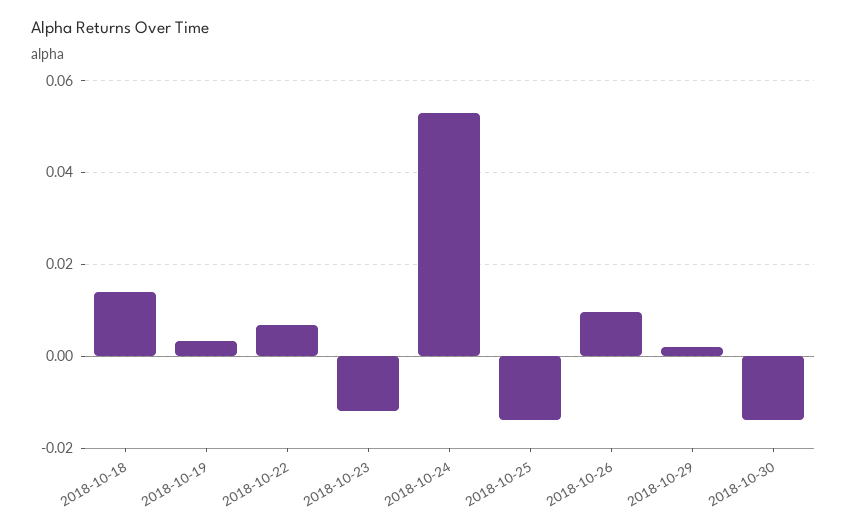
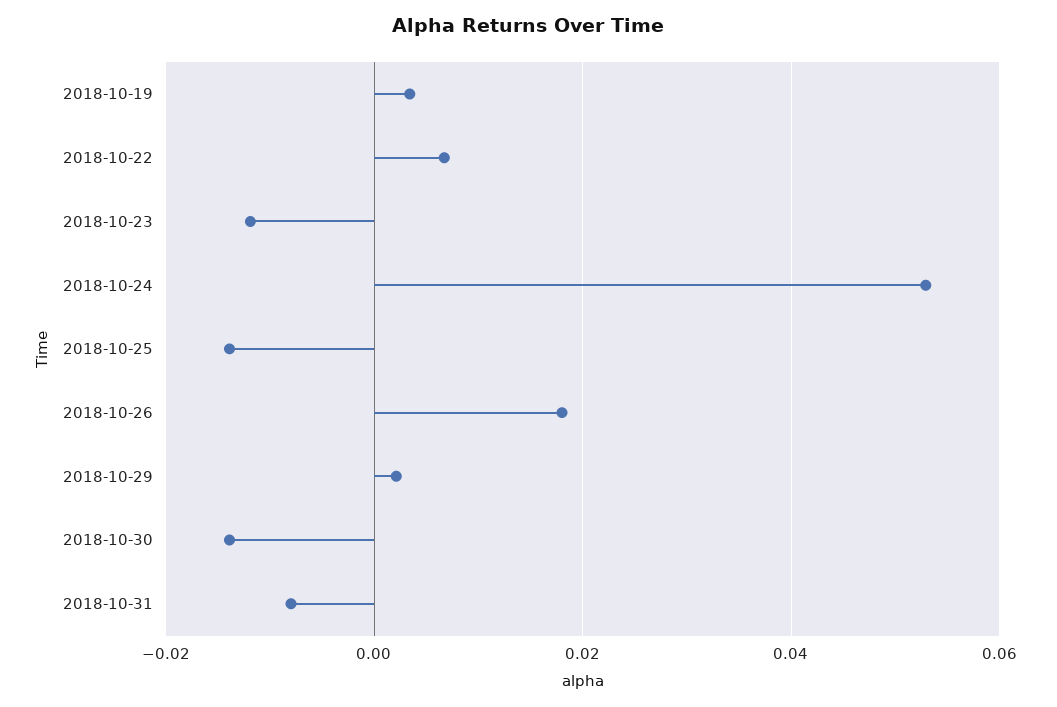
2018-10-18: 0.014 -> none
2018-10-26: 0.01 -> 0.018
2018-10-31: none -> -0.008

